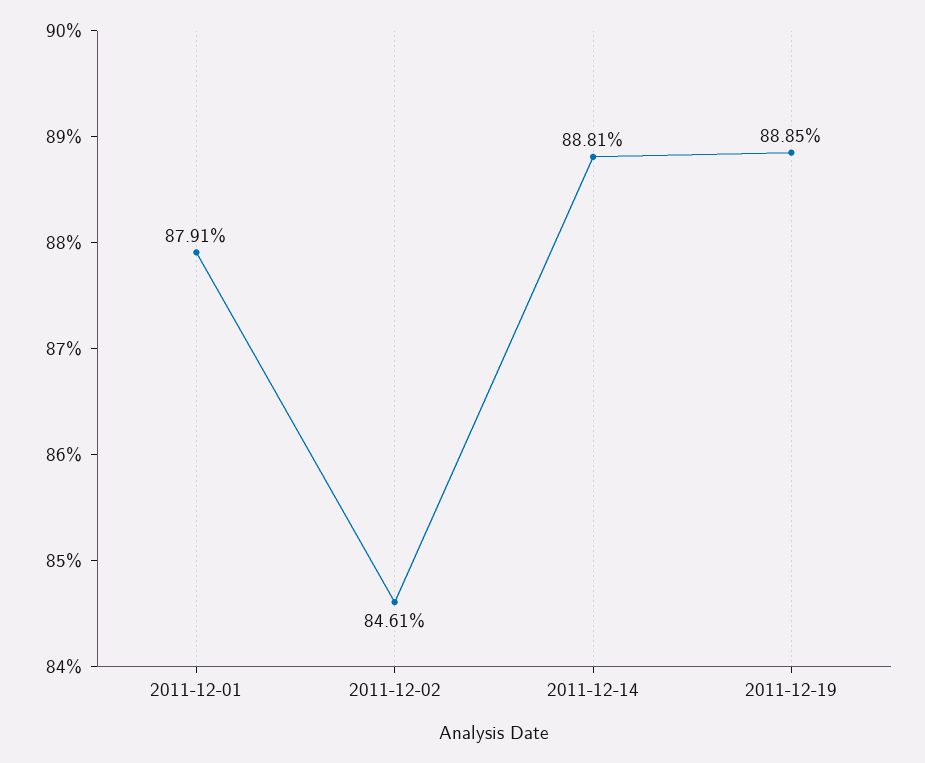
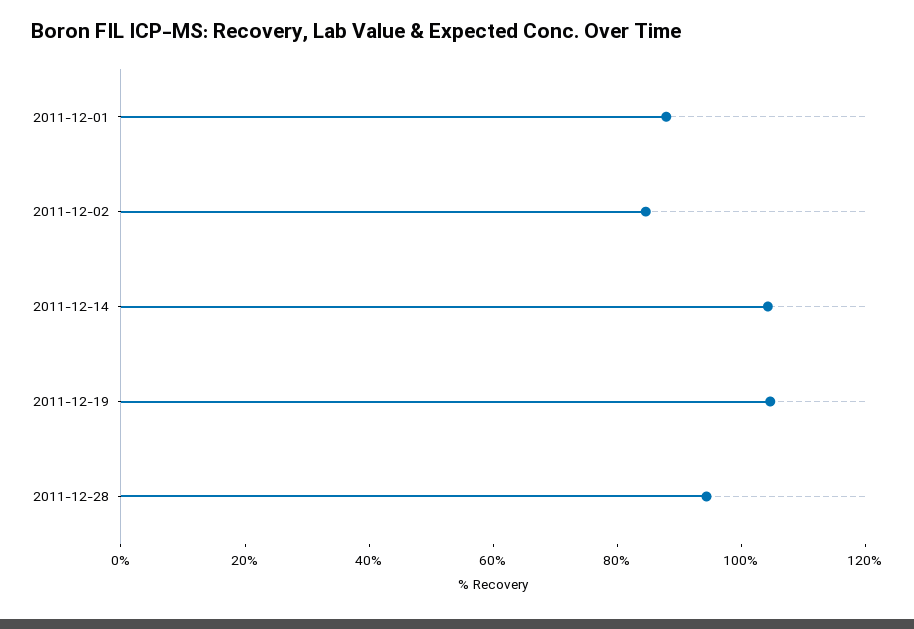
2011-12-14: 88.81 -> 105
2011-12-19: 88.85 -> 105
2011-12-28: none -> 95

